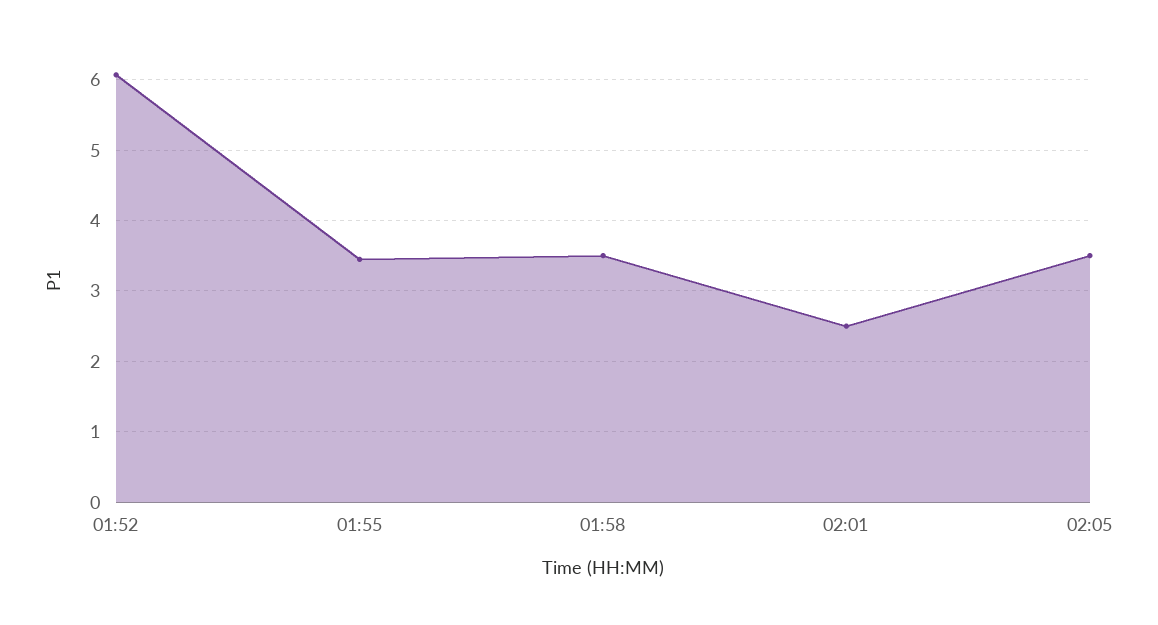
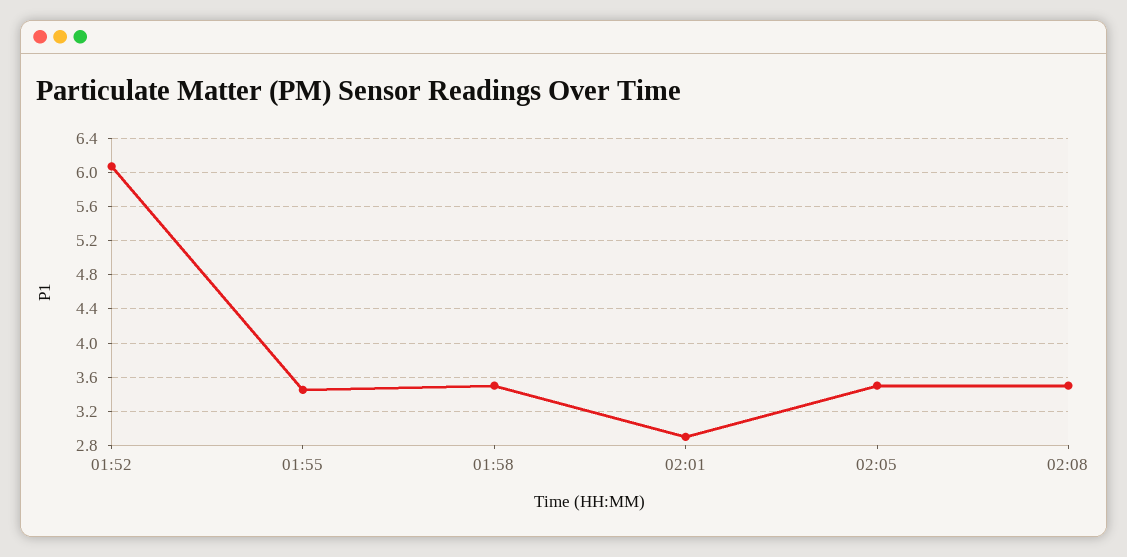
02:01: 2.5 -> 2.9
02:08: none -> 3.5

